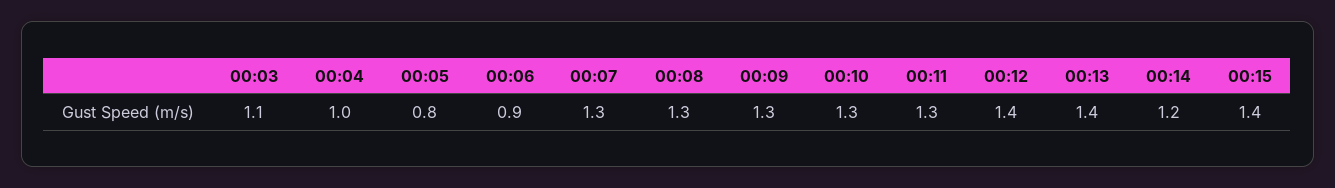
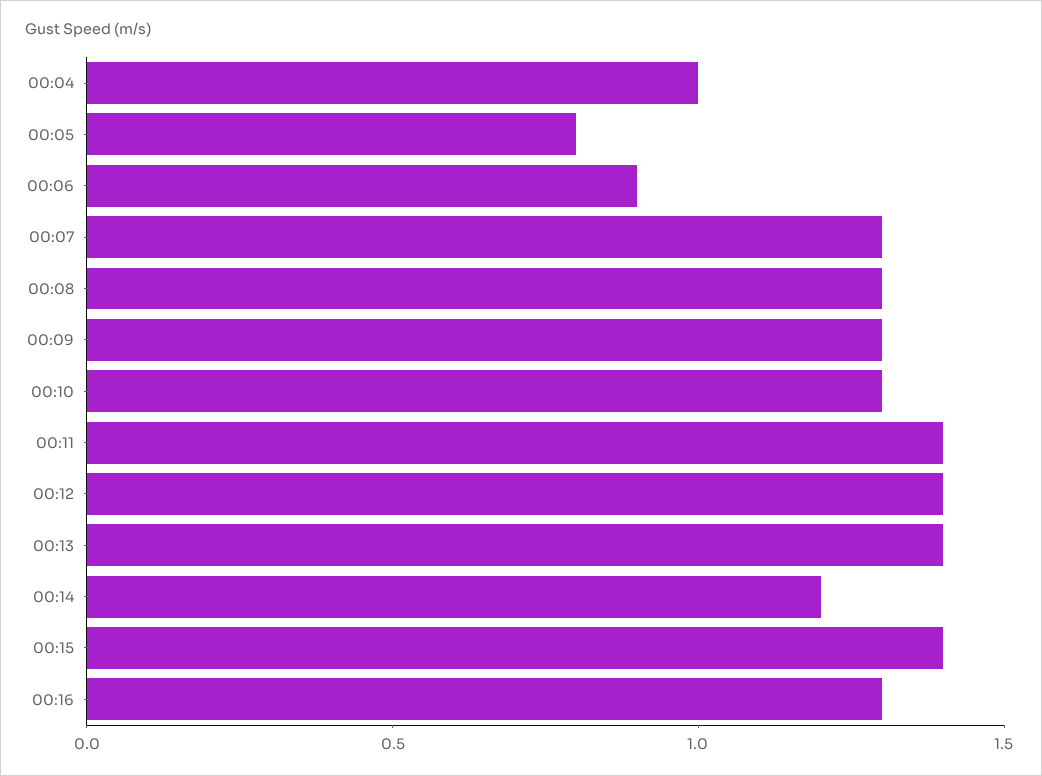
00:03: 1.1 -> none
00:11: 1.3 -> 1.4
00:16: none -> 1.3

